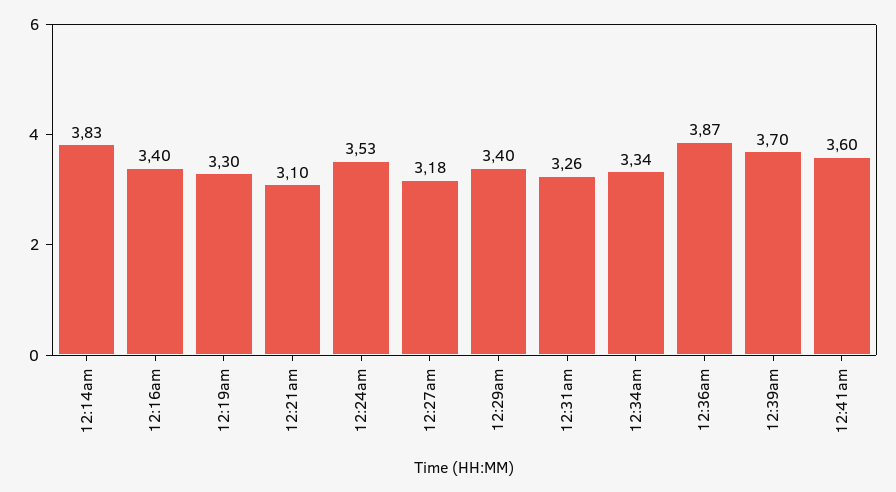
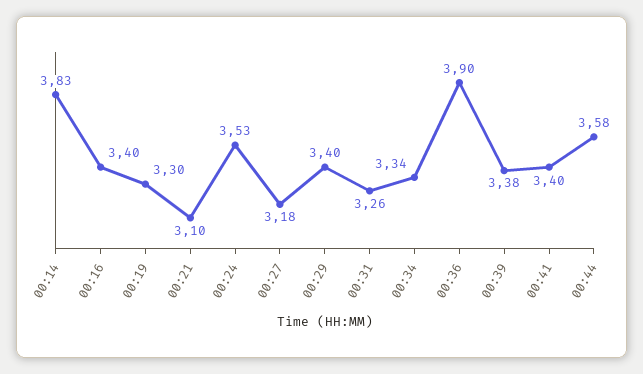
12:36am: 3.87 -> 3.9
12:39am: 3.7 -> 3.38
12:41am: 3.6 -> 3.4
00:44: none -> 3.58

